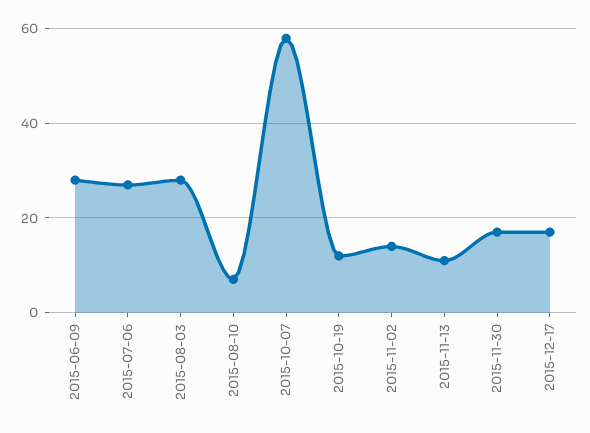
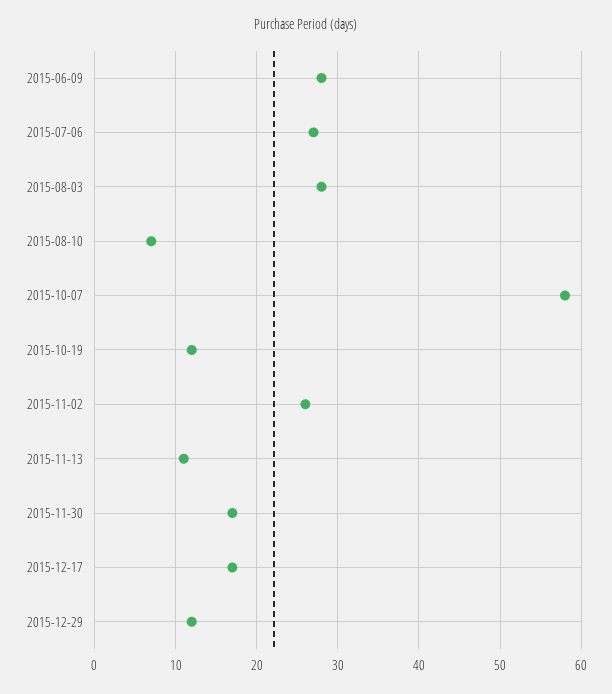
2015-11-02: 15 -> 26
2015-12-29: none -> 12

